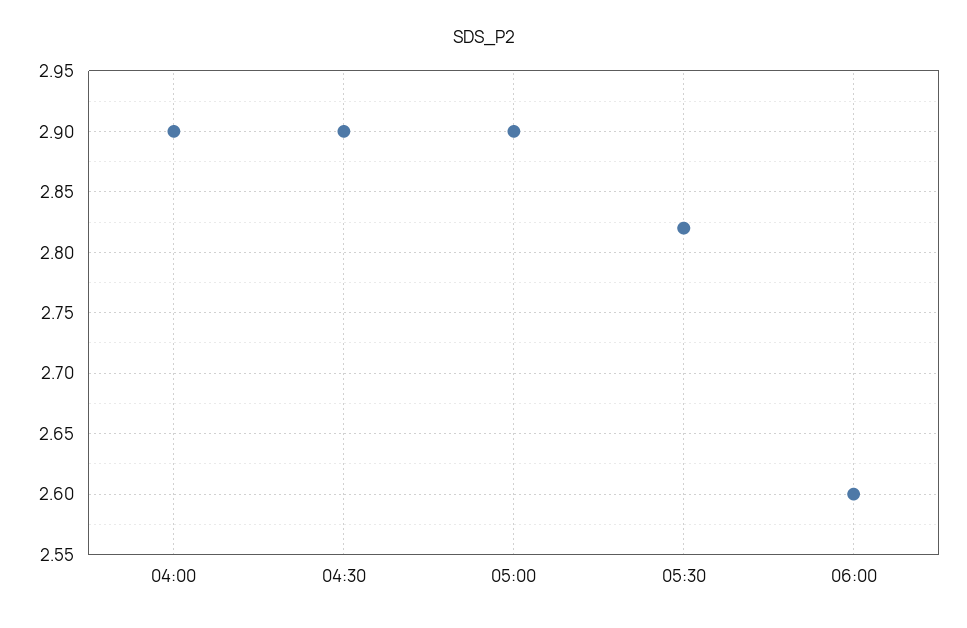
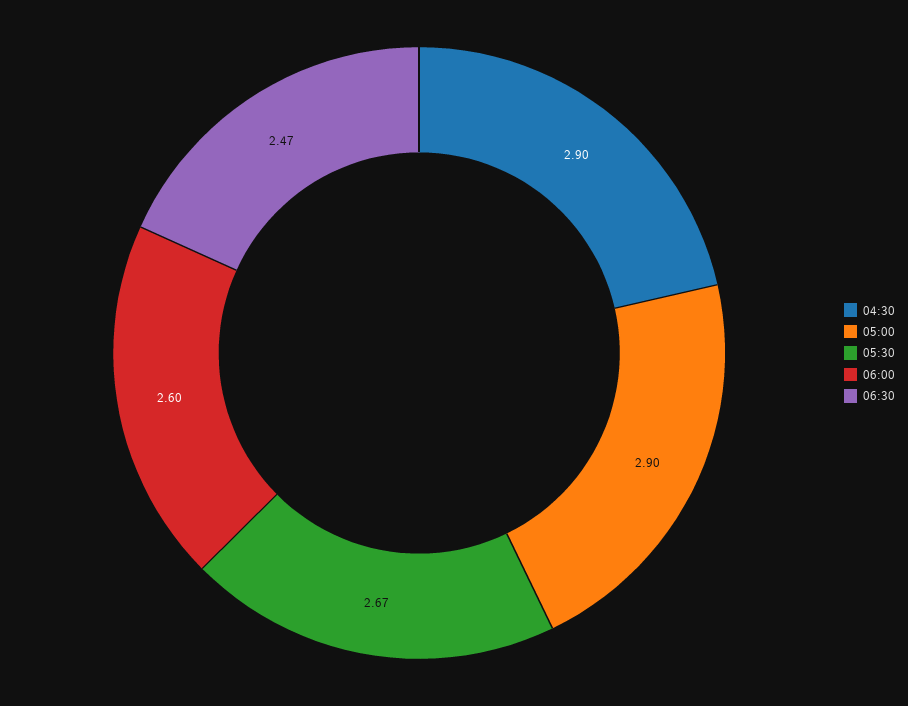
04:00: 2.9 -> none
05:30: 2.82 -> 2.67
06:30: none -> 2.47

